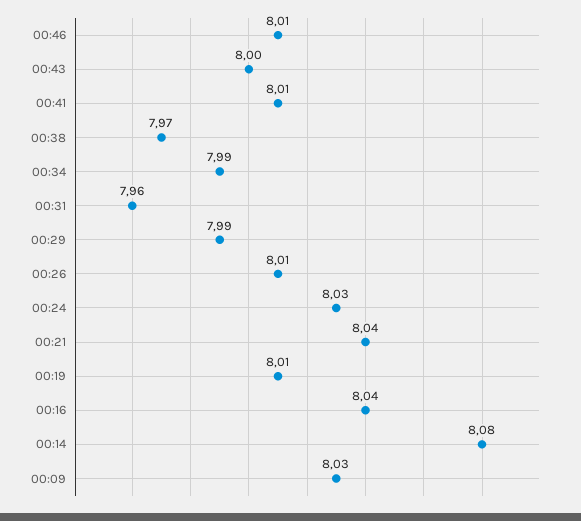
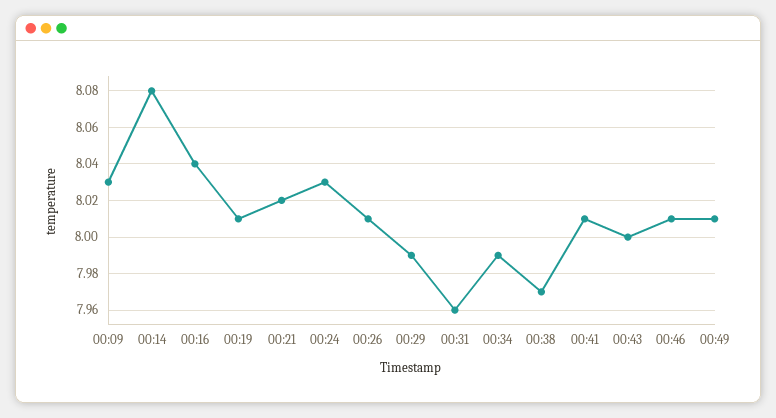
00:21: 8.04 -> 8.02
00:49: none -> 8.01

